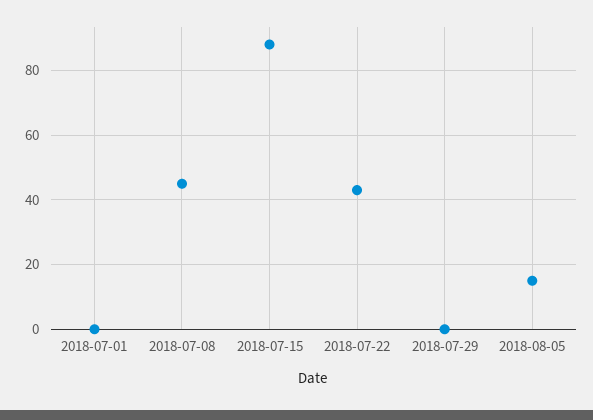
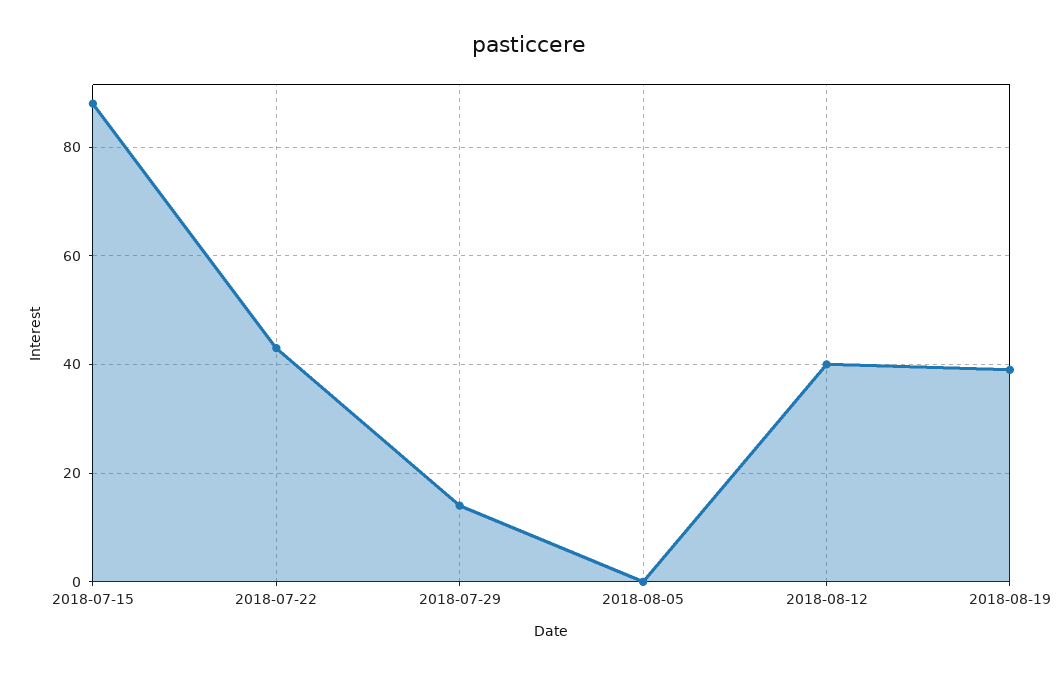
2018-07-01: 0 -> none
2018-07-08: 45 -> none
2018-07-29: 0 -> 15
2018-08-05: 15 -> 0
2018-08-12: none -> 40
2018-08-19: none -> 40

